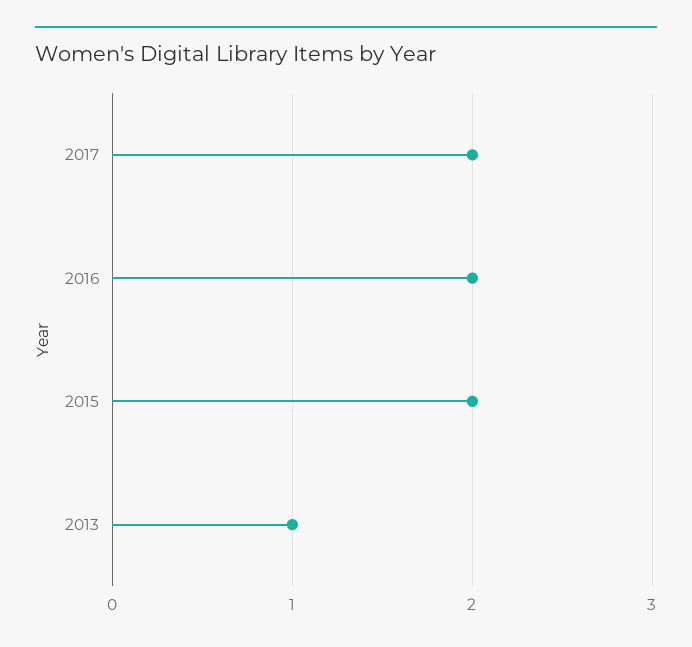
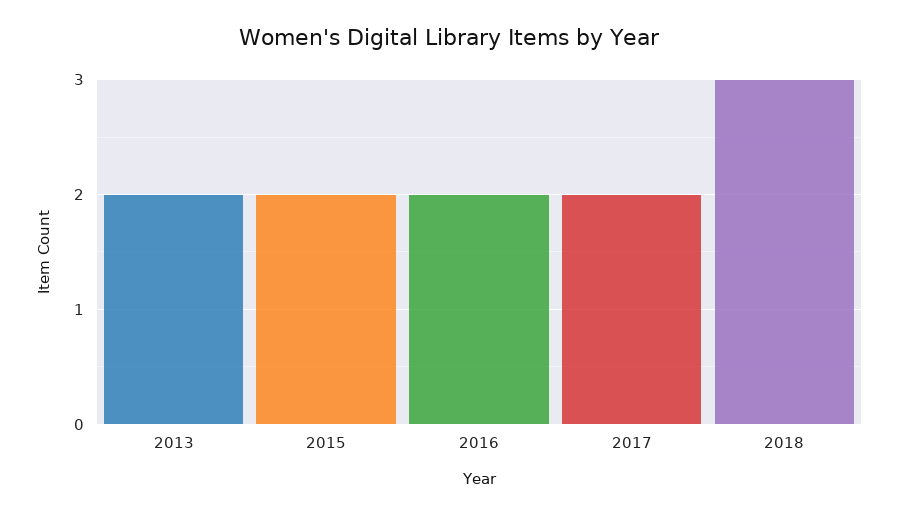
2013: 1 -> 2
2018: none -> 3

